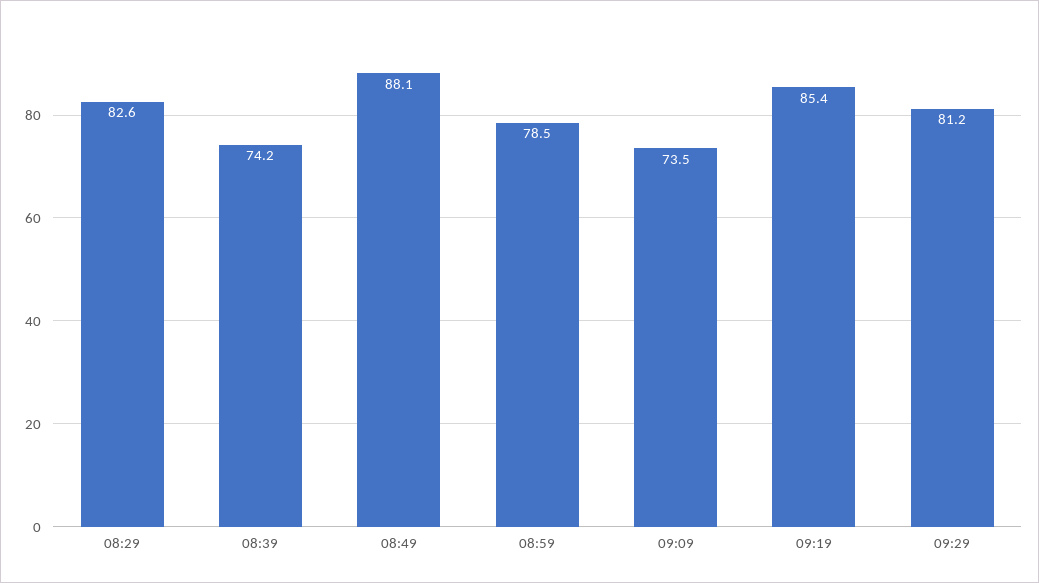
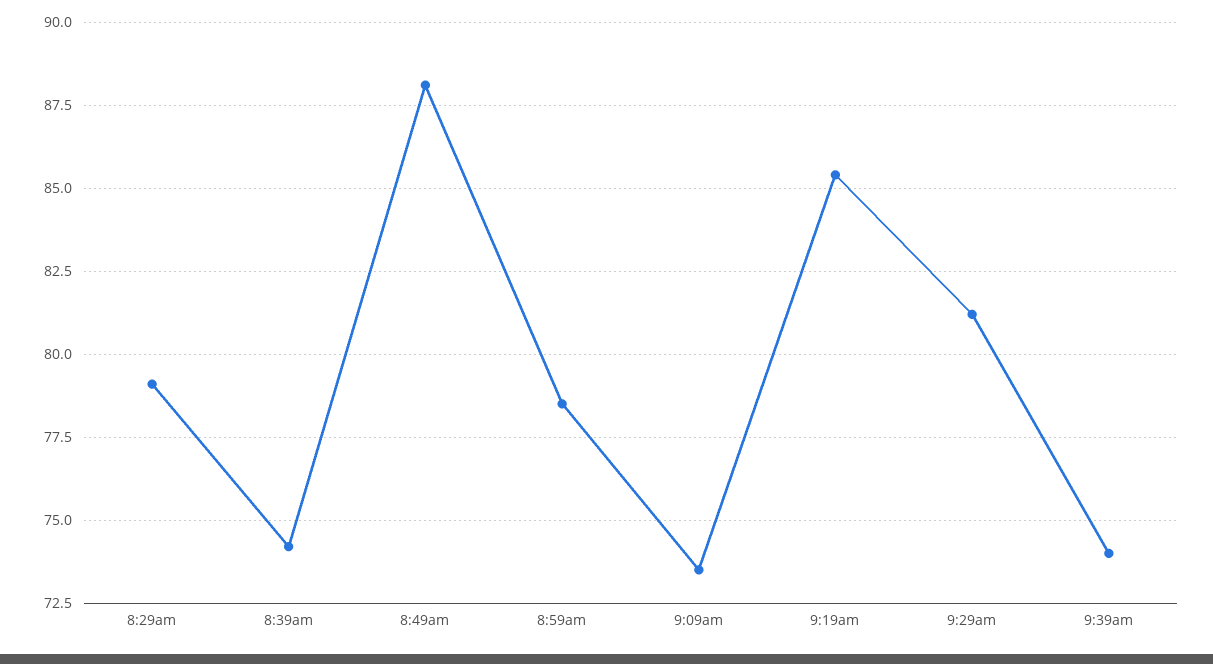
08:29: 82.6 -> 79
9:39am: none -> 74

